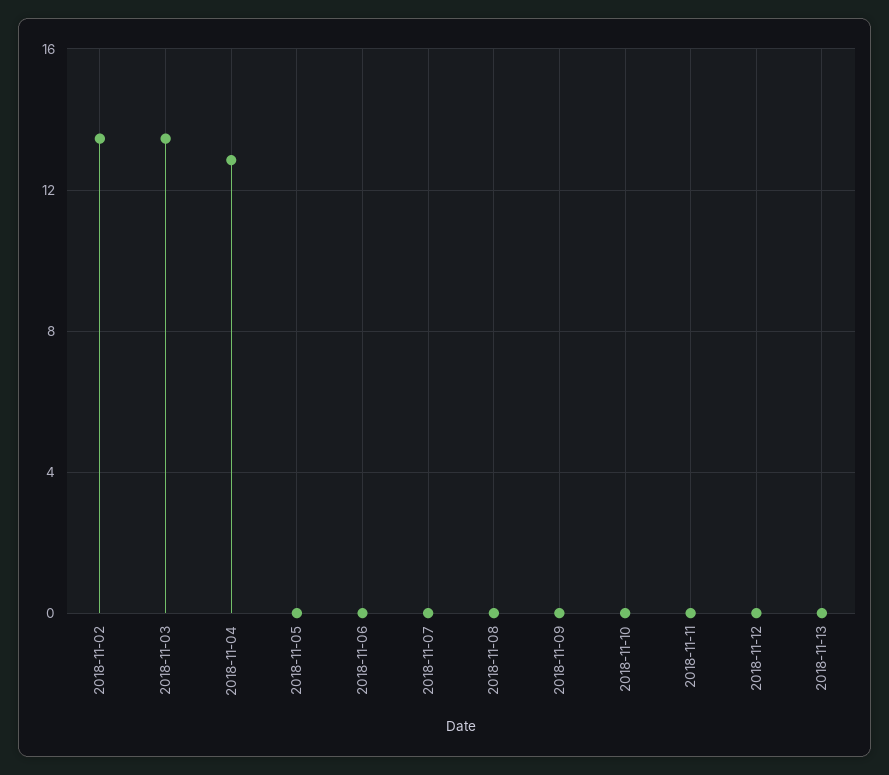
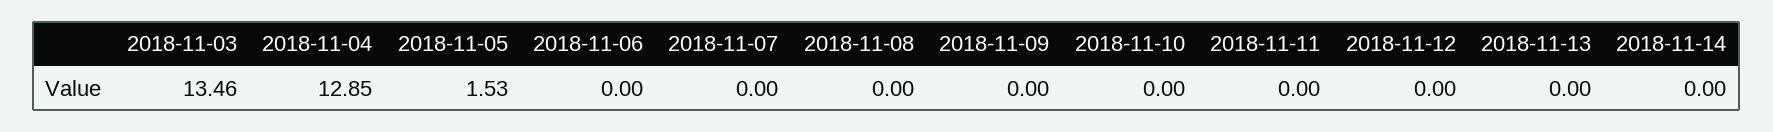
2018-11-02: 13.5 -> none
2018-11-05: 0 -> 1.53
2018-11-14: none -> 0

